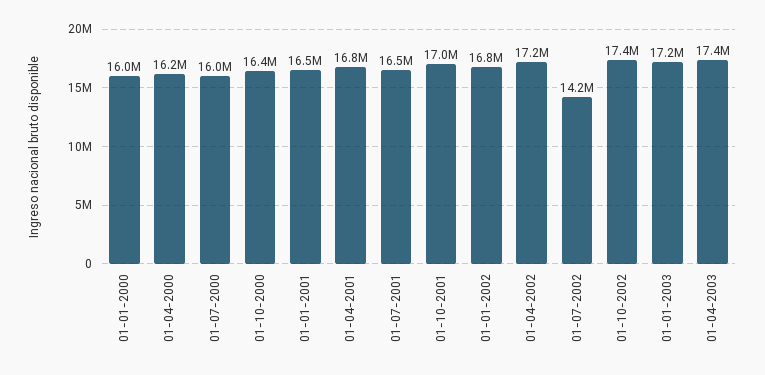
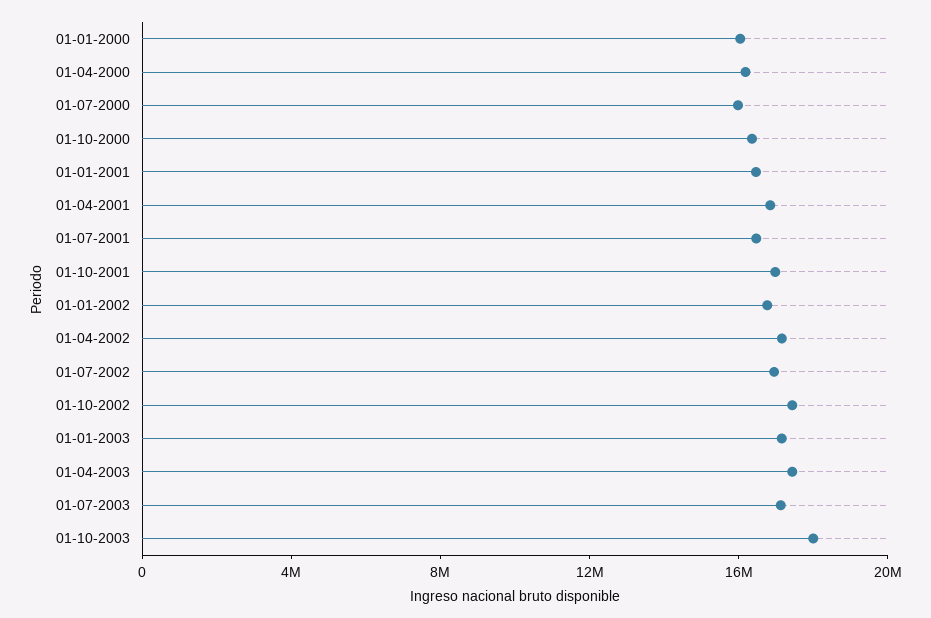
01-07-2002: 14200000 -> 17000000
01-07-2003: none -> 17000000
01-10-2003: none -> 18000000

